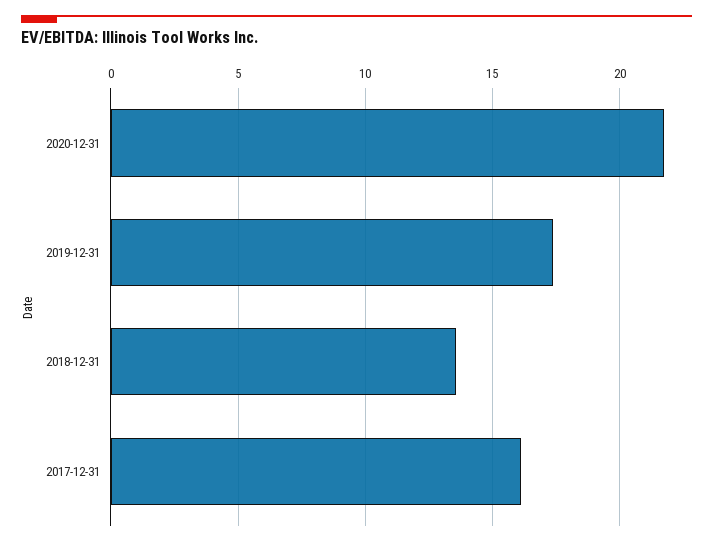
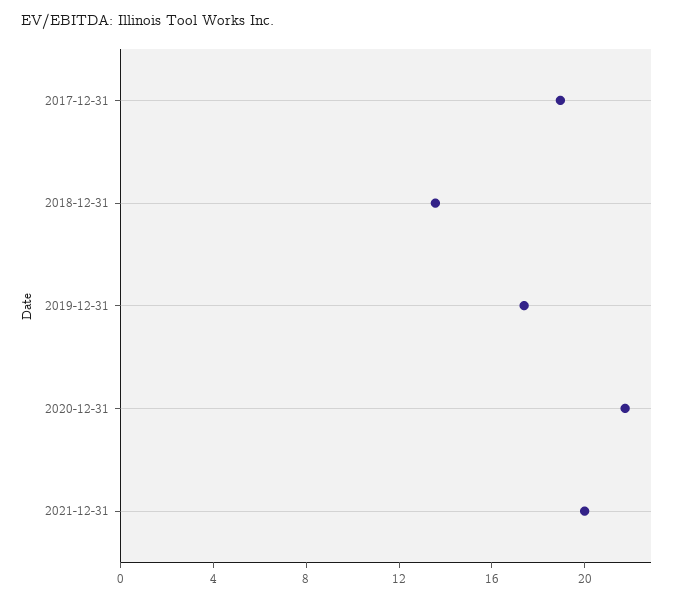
2017-12-31: 16 -> 19
2021-12-31: none -> 20

